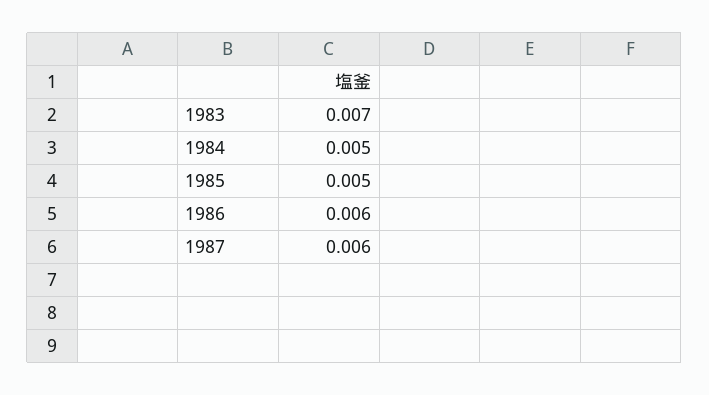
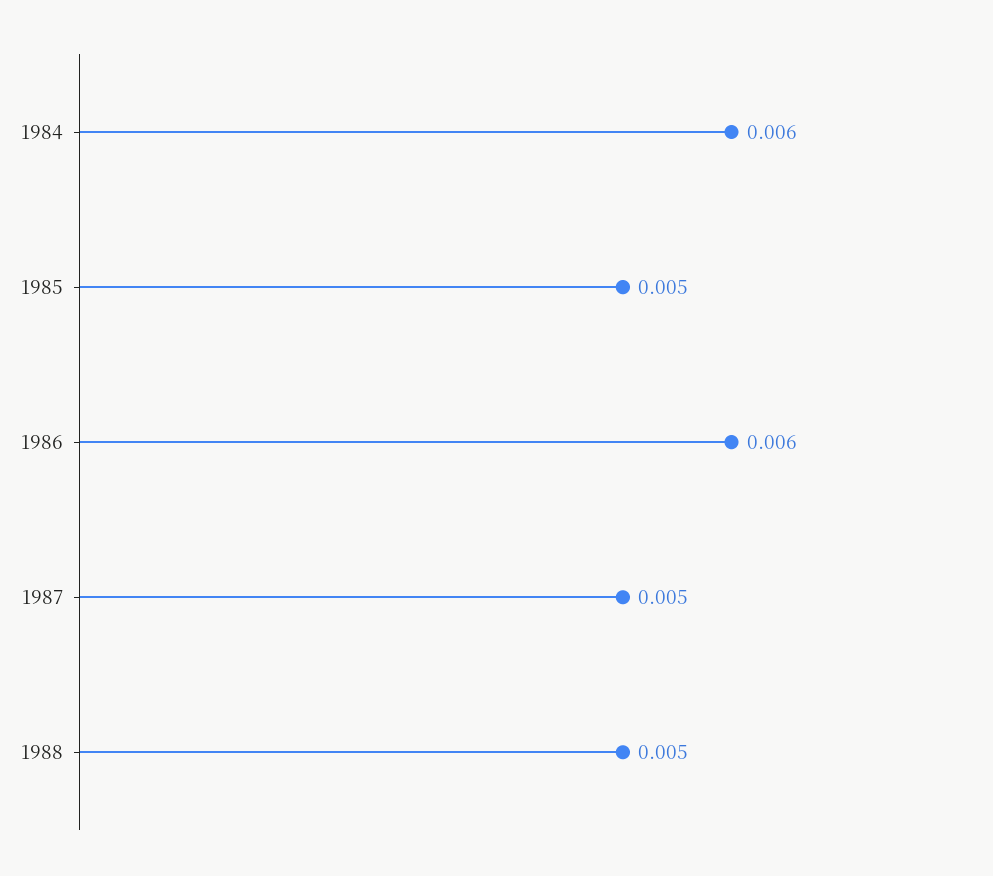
1983: 0.007 -> none
1984: 0.005 -> 0.006
1987: 0.006 -> 0.005
1988: none -> 0.005

